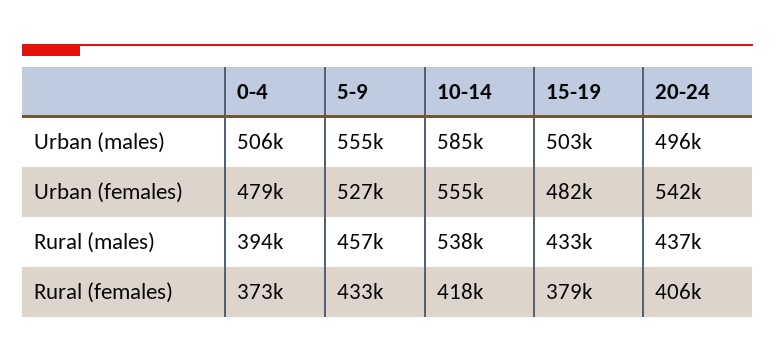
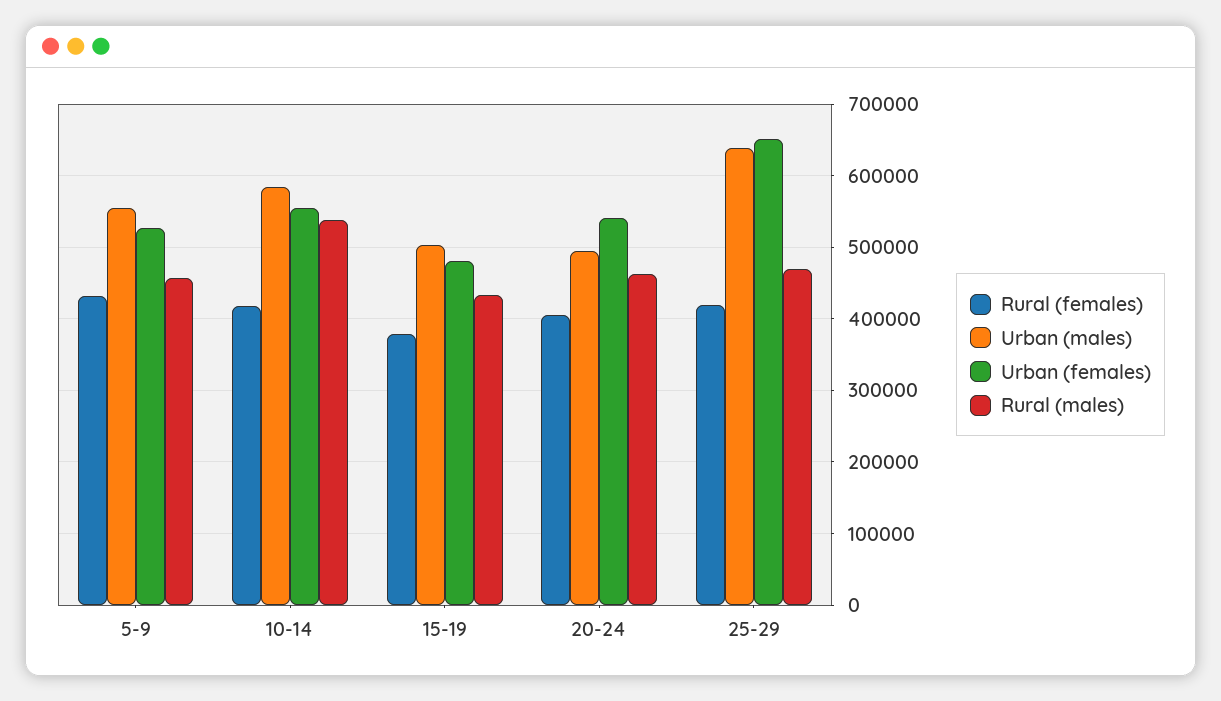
Urban (males), 0-4: 506000 -> none
Urban (females), 0-4: 479000 -> none
Rural (males), 0-4: 394000 -> none
Rural (males), 20-24: 437000 -> 460000
Rural (females), 0-4: 373000 -> none
Rural (females), 25-29: none -> 420000
Urban (males), 25-29: none -> 640000
Urban (females), 25-29: none -> 650000
Rural (males), 25-29: none -> 470000

